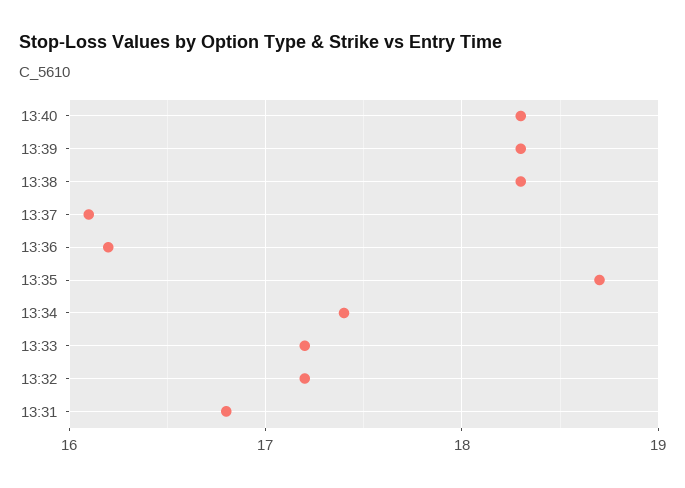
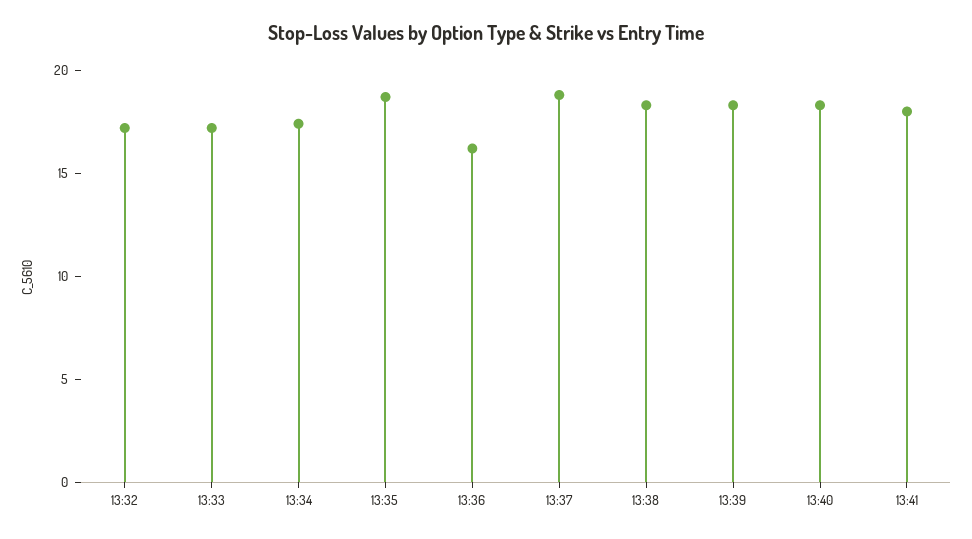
13:37: 16.1 -> 19
13:31: 16.8 -> none
13:41: none -> 18

